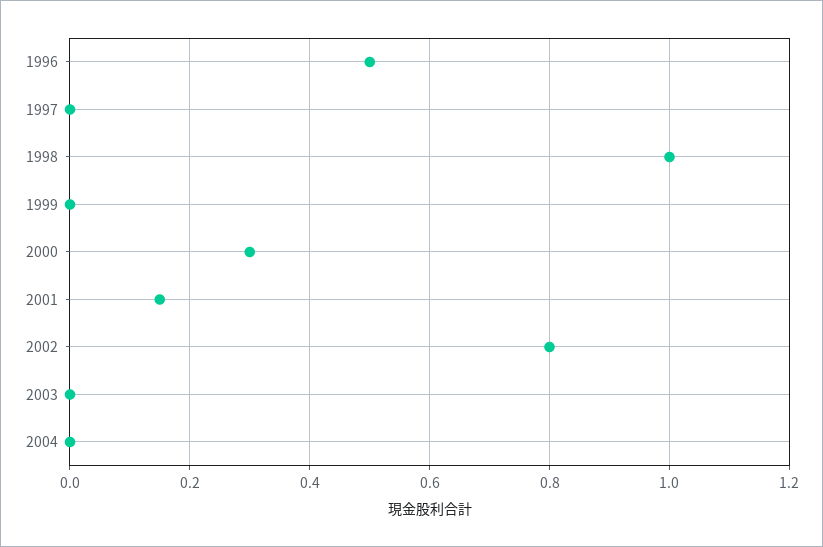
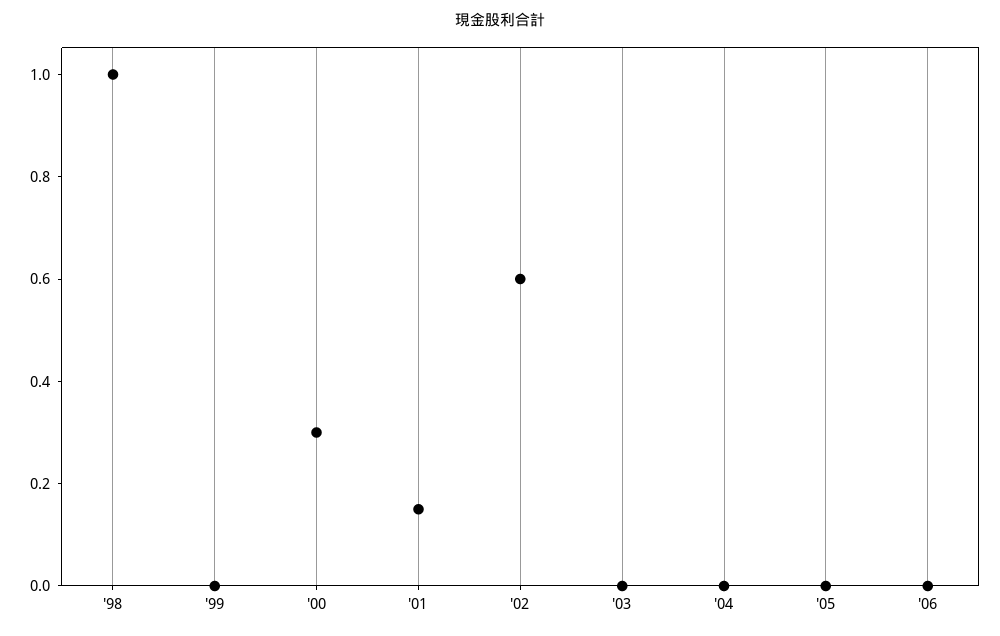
1996: 0.5 -> none
1997: 0 -> none
2002: 0.8 -> 0.6
'05: none -> 0
'06: none -> 0

